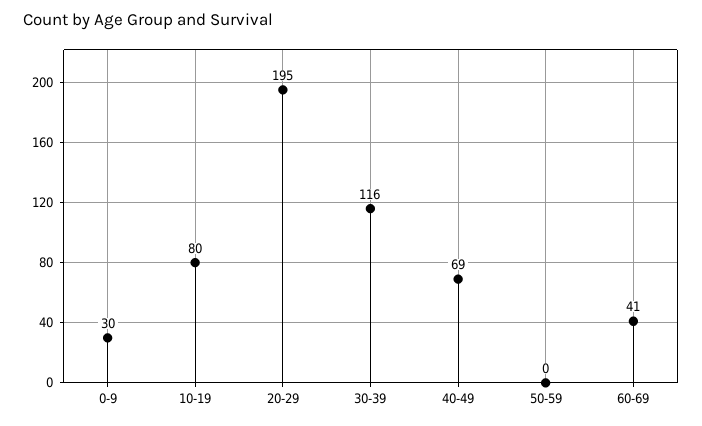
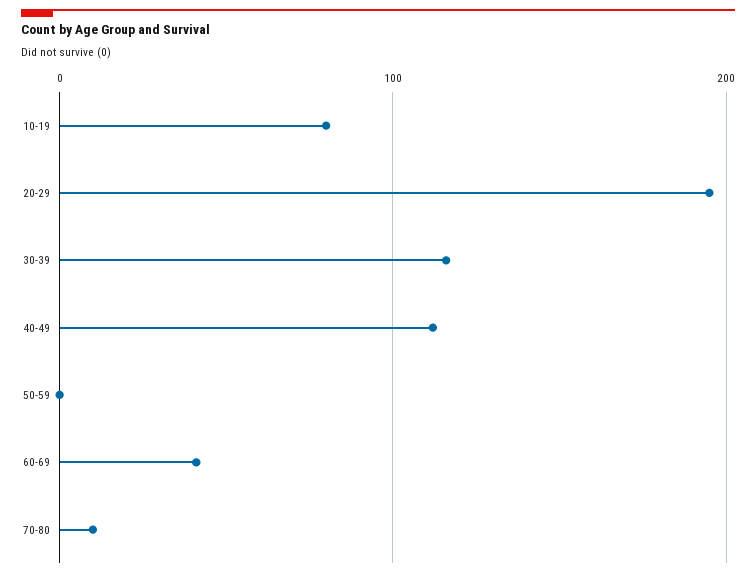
0-9: 30 -> none
40-49: 69 -> 110
70-80: none -> 10

